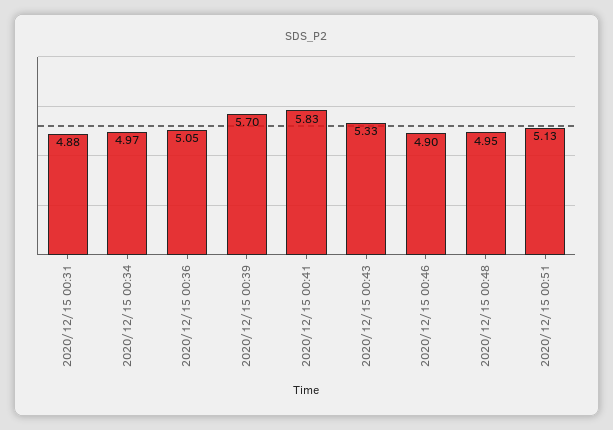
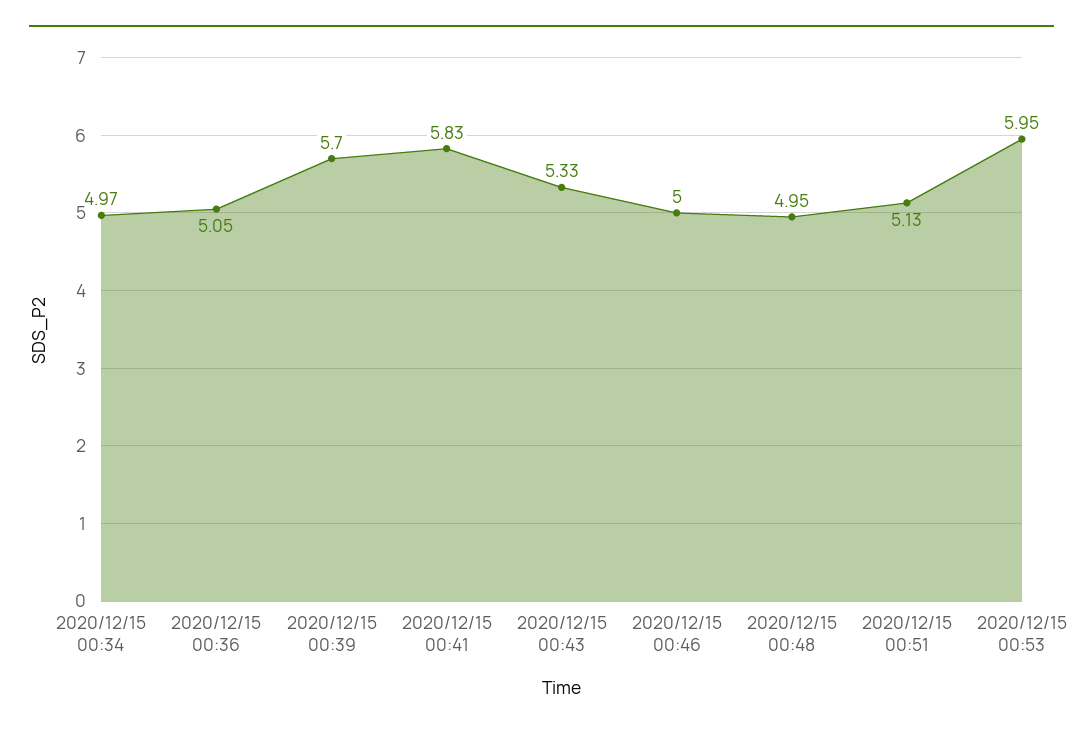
2020/12/15 00:31: 4.88 -> none
2020/12/15 00:46: 4.9 -> 5
2020/12/15 00:53: none -> 5.95

